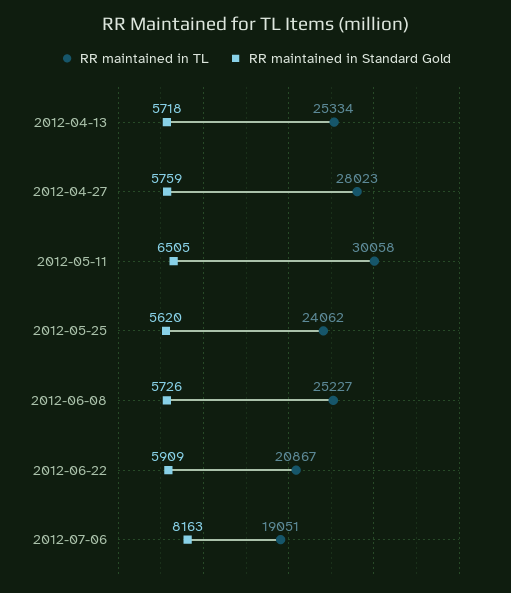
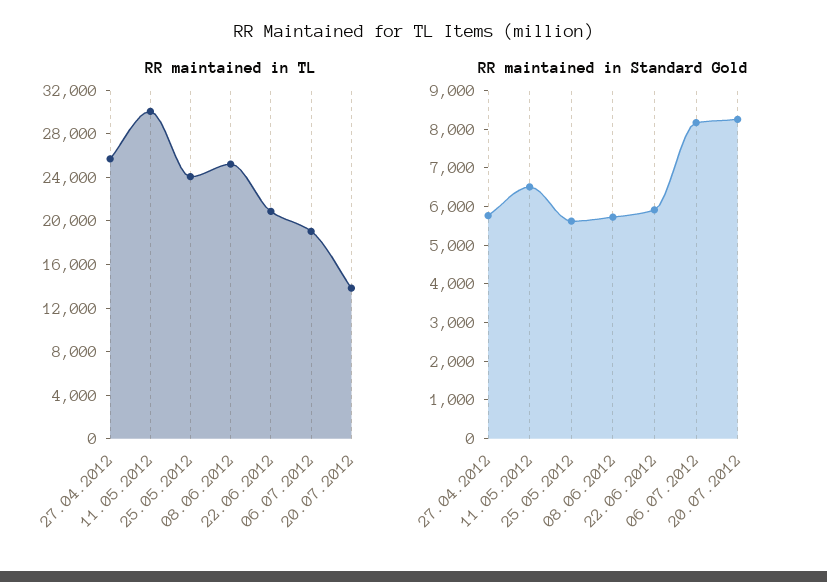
RR maintained in TL, 2012-04-13: 25334 -> none
RR maintained in Standard Gold, 2012-04-13: 5718 -> none
RR maintained in TL, 2012-04-27: 28023 -> 26000
RR maintained in TL, 20.07.2012: none -> 14000
RR maintained in Standard Gold, 20.07.2012: none -> 8250

